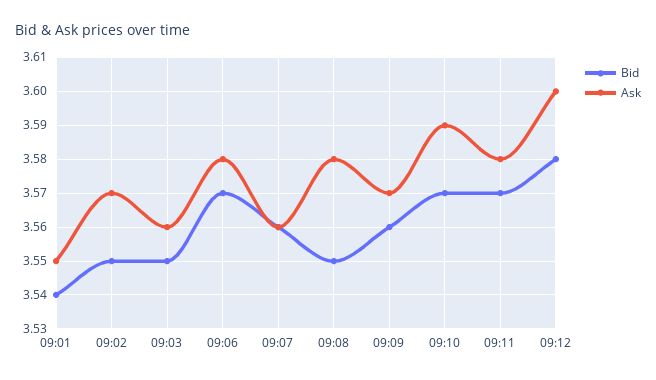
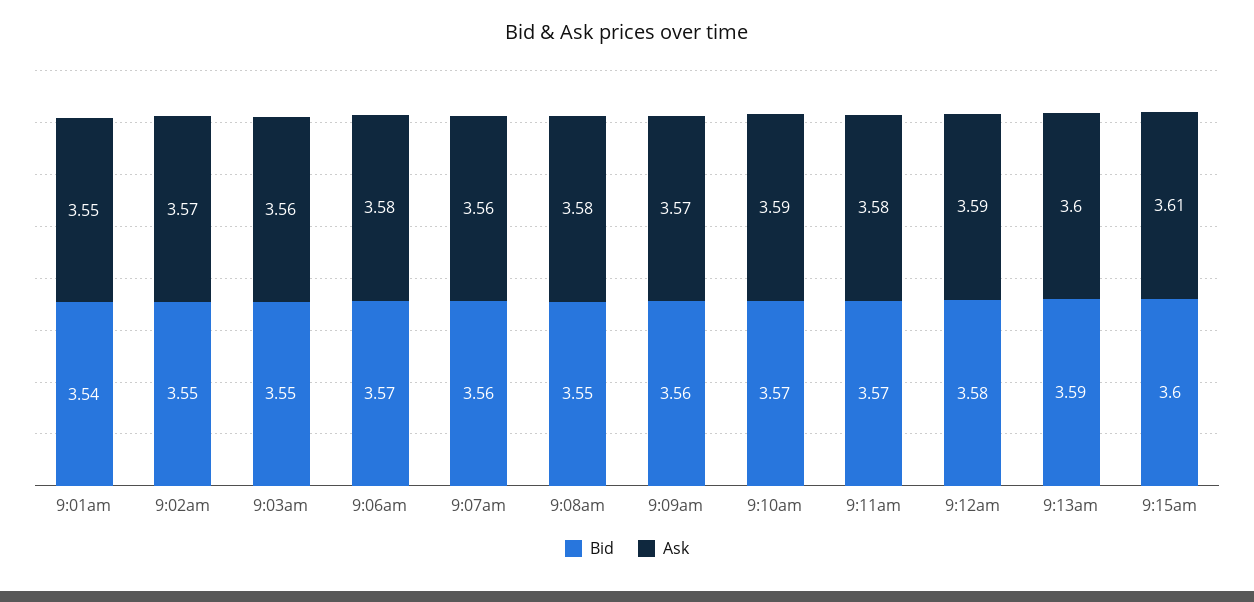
Ask, 09:12: 3.6 -> 3.59
Bid, 9:13am: none -> 3.59
Ask, 9:13am: none -> 3.6
Bid, 9:15am: none -> 3.6
Ask, 9:15am: none -> 3.61

